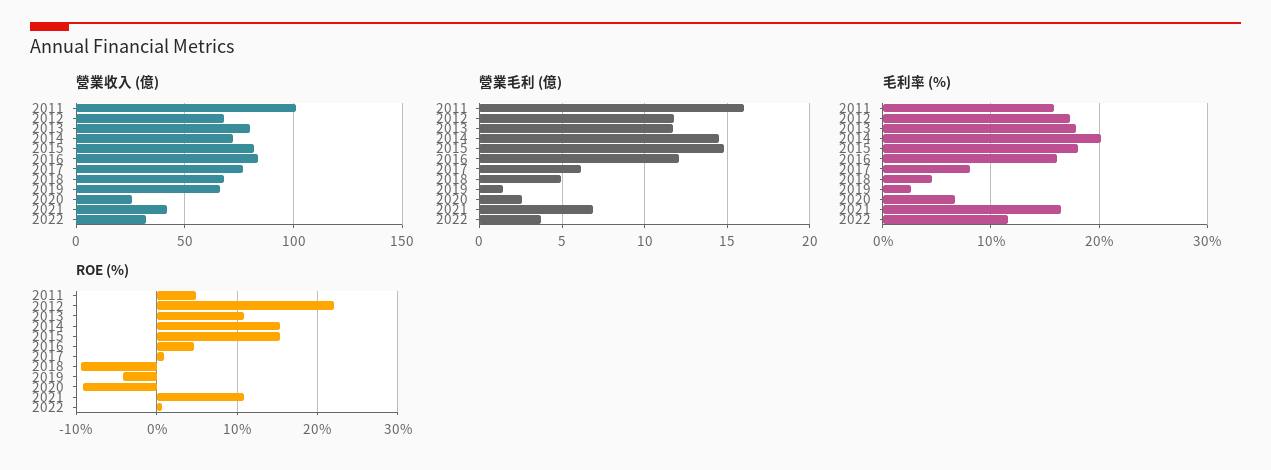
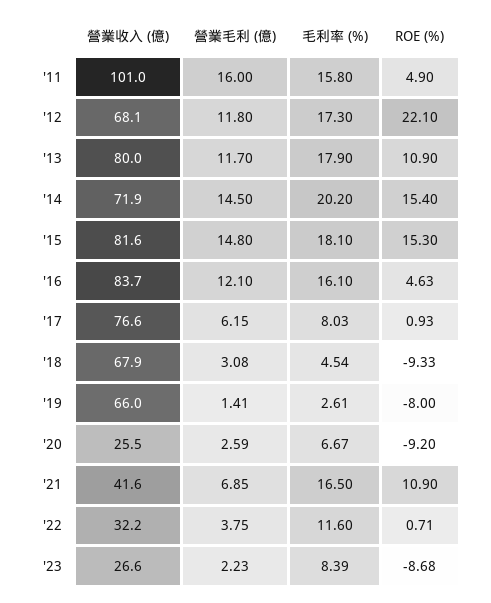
營業毛利 (億), 2018: 5 -> 3.08
ROE (%), 2019: -4 -> -8
營業收入 (億), '23: none -> 26.6
營業毛利 (億), '23: none -> 2.23
毛利率 (%), '23: none -> 8.39
ROE (%), '23: none -> -8.68

